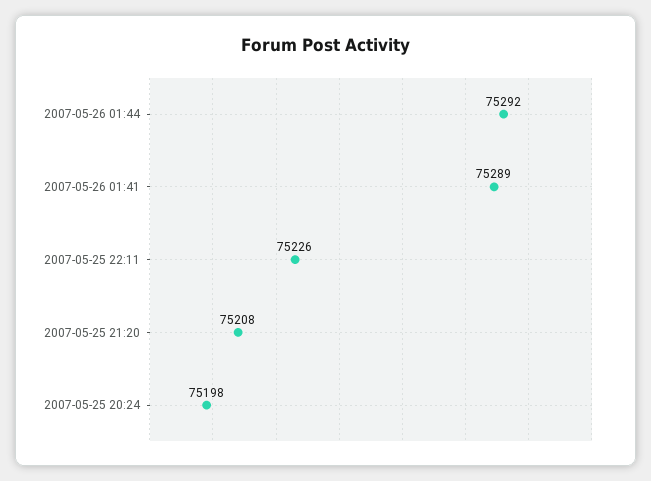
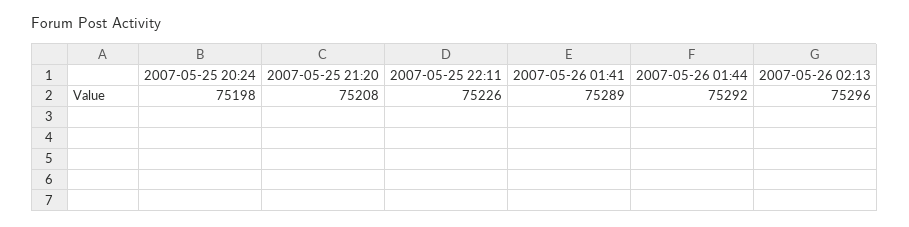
2007-05-26 02:13: none -> 75296

